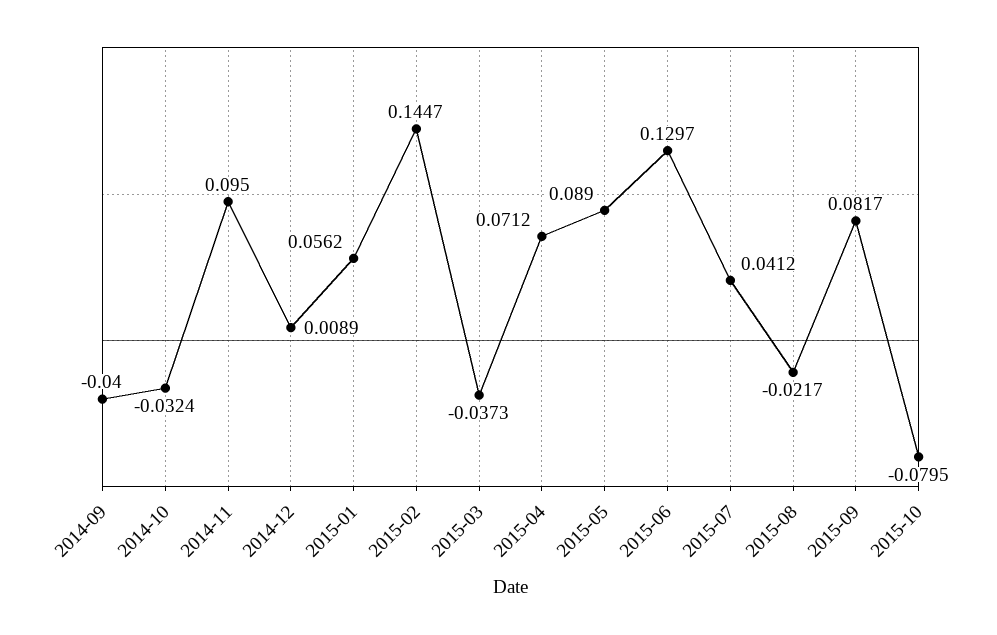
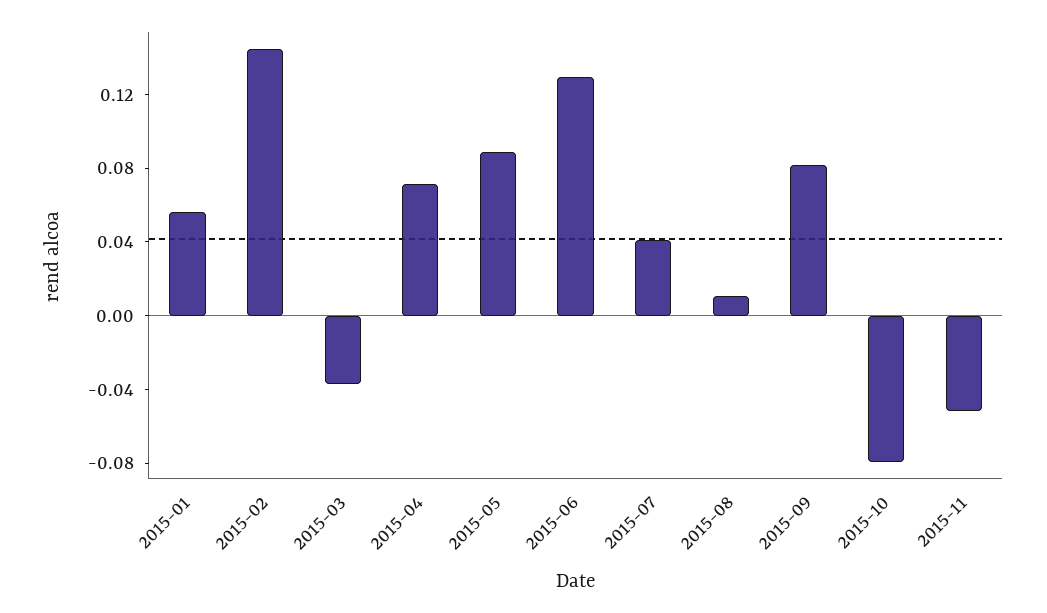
2014-09: -0.04 -> none
2014-10: -0.0324 -> none
2014-11: 0.095 -> none
2014-12: 0.0089 -> none
2015-08: -0.0217 -> 0.01
2015-11: none -> -0.05

